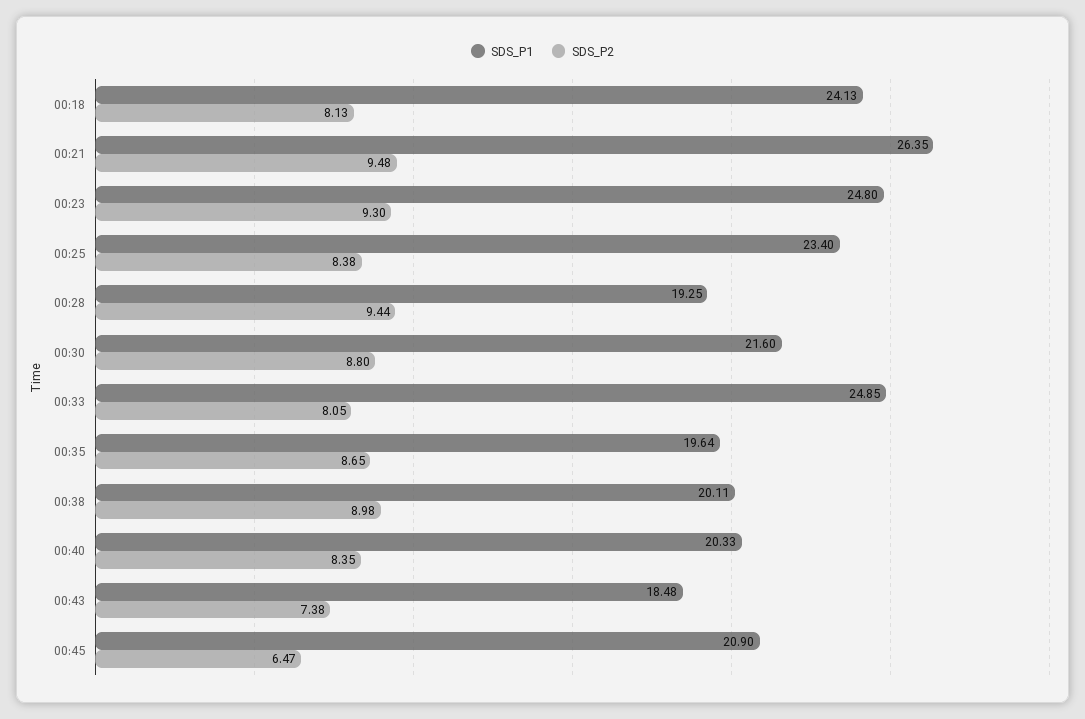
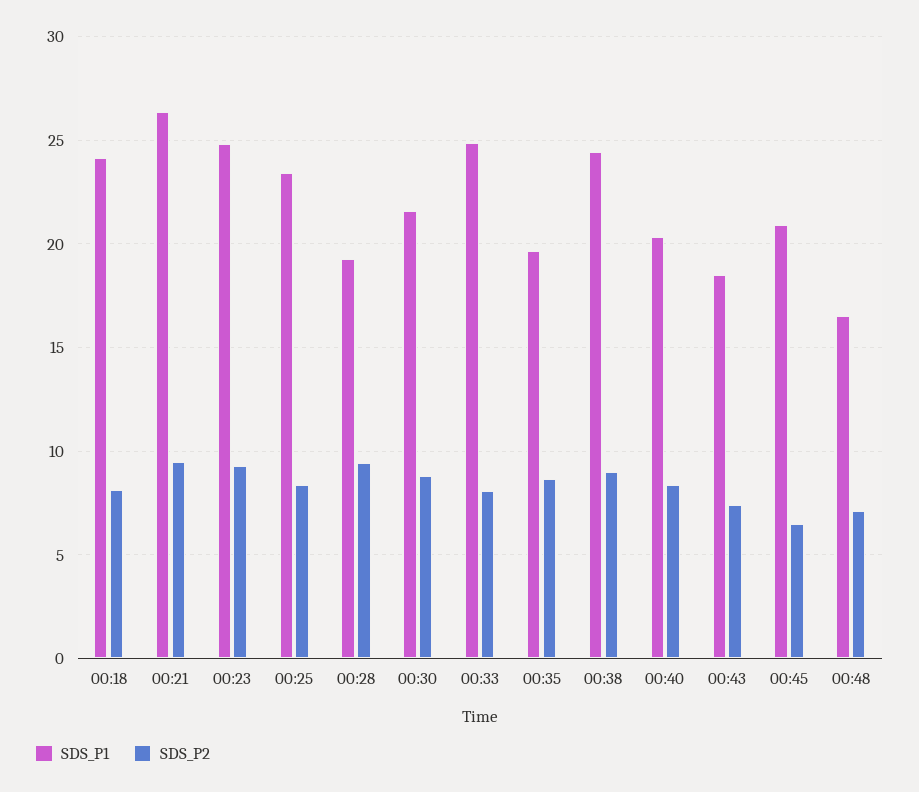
SDS_P1, 00:38: 20.11 -> 24.5
SDS_P1, 00:48: none -> 16.5
SDS_P2, 00:48: none -> 7

